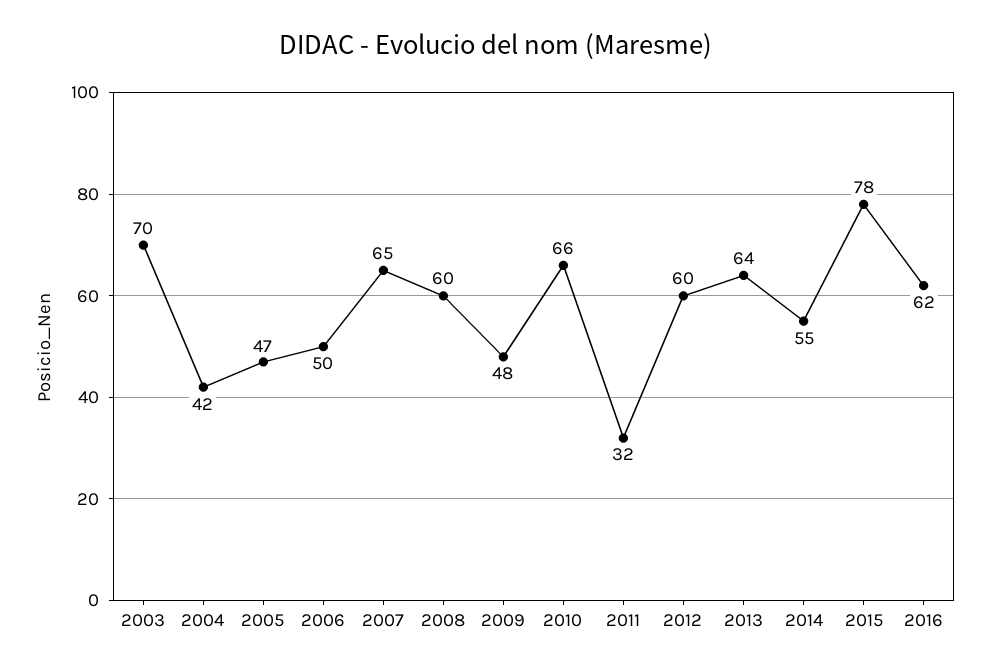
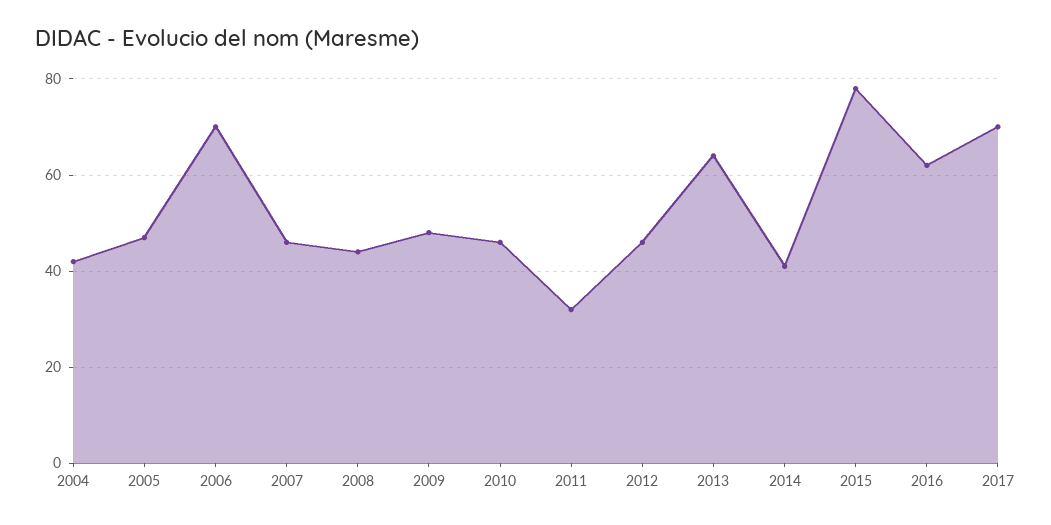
2003: 70 -> none
2006: 50 -> 70
2007: 65 -> 45
2008: 60 -> 45
2010: 66 -> 45
2012: 60 -> 45
2014: 55 -> 40
2017: none -> 70

